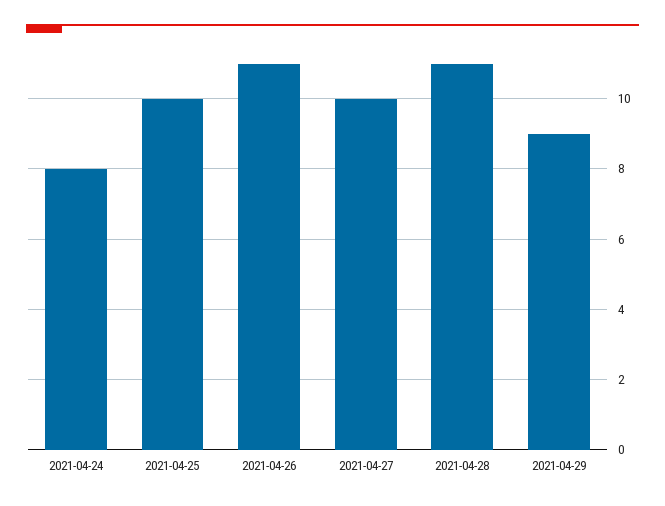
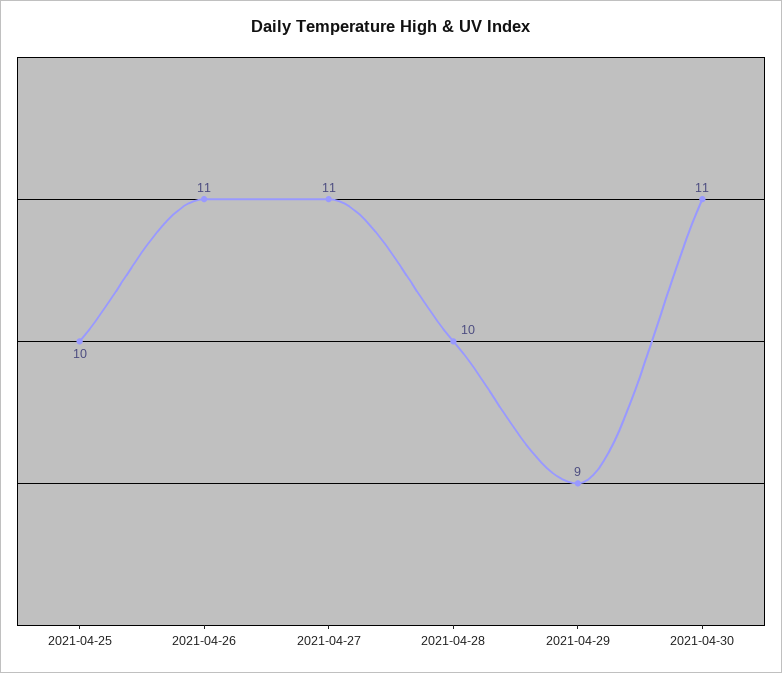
2021-04-24: 8 -> none
2021-04-27: 10 -> 11
2021-04-28: 11 -> 10
2021-04-30: none -> 11

